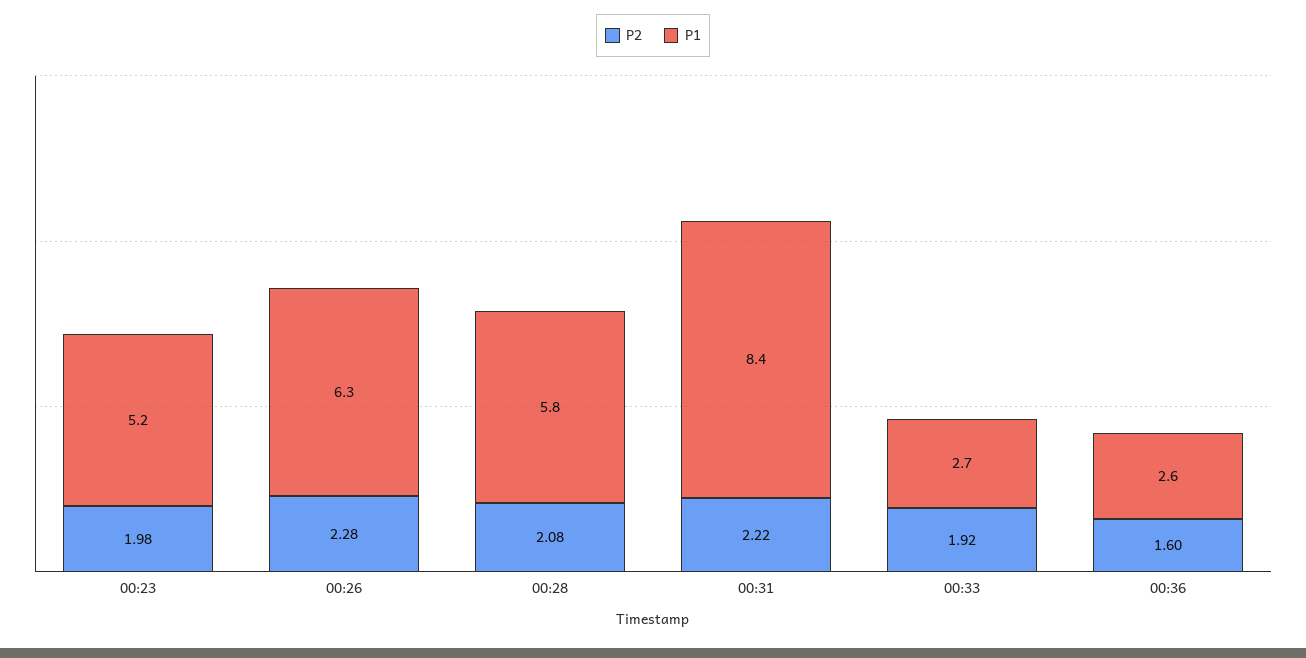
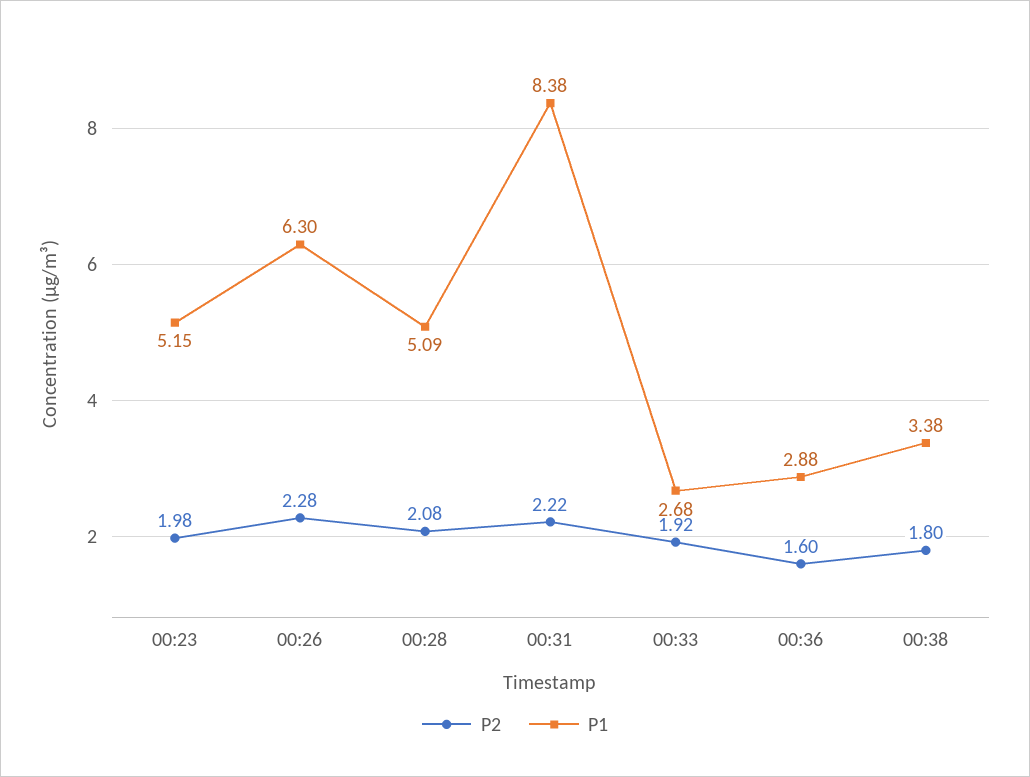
P1, 00:28: 5.8 -> 5.09
P1, 00:36: 2.6 -> 2.88
P2, 00:38: none -> 1.8
P1, 00:38: none -> 3.38

